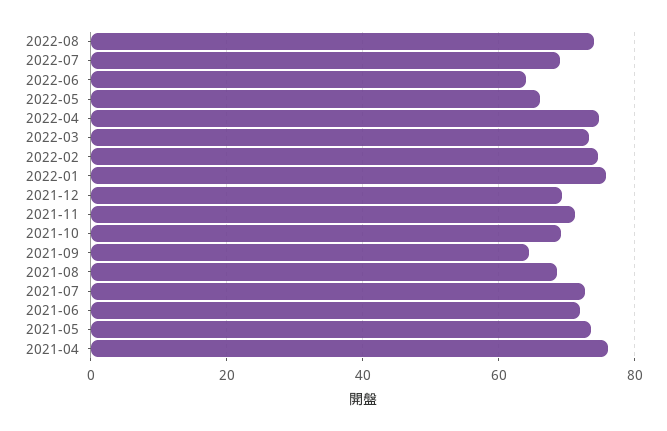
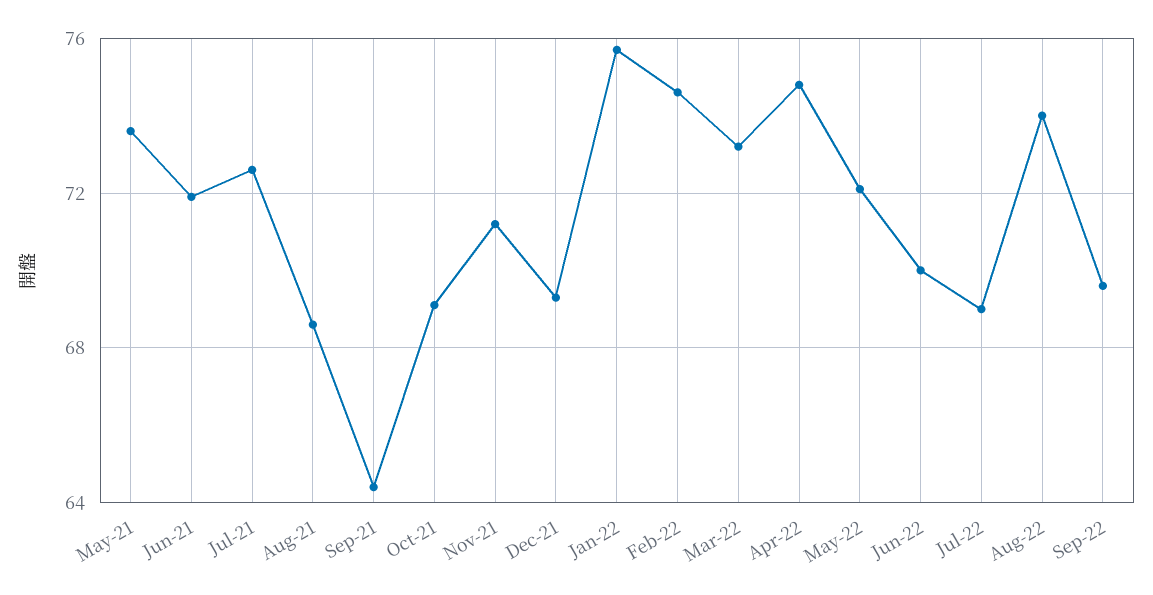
2022-06: 64 -> 70
2022-05: 66 -> 72
2021-04: 76 -> none
Sep-22: none -> 69.5

